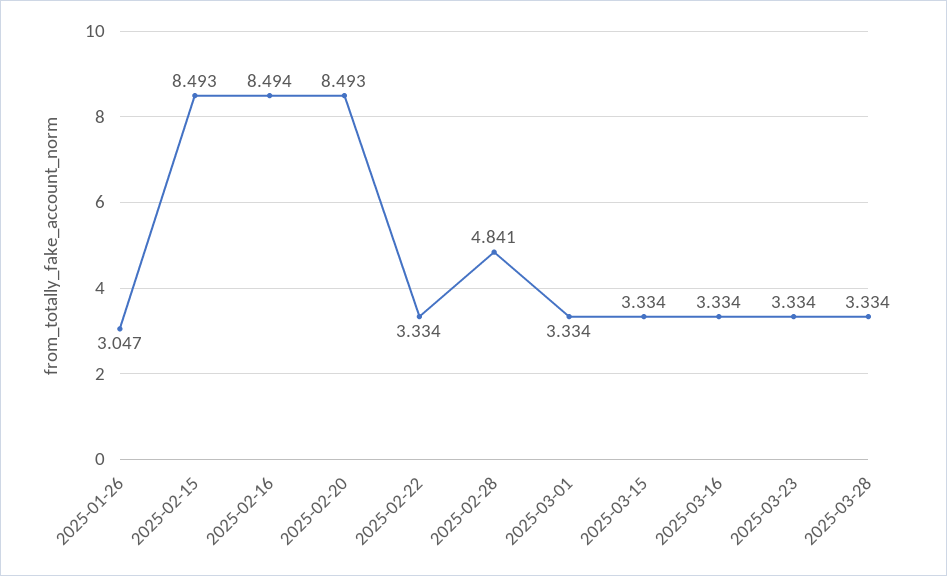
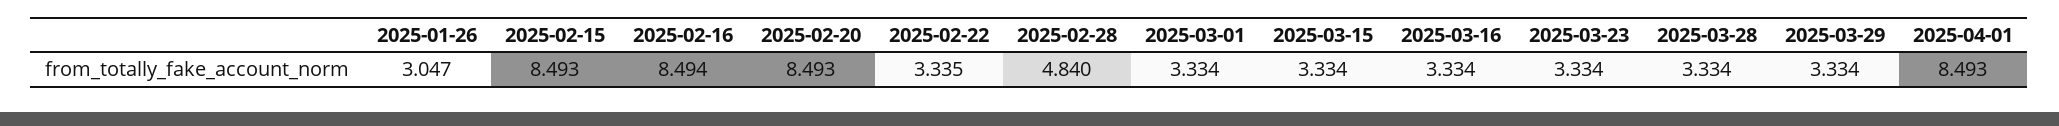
2025-02-22: 3.334 -> 3.335
2025-02-28: 4.841 -> 4.84
2025-03-29: none -> 3.334
2025-04-01: none -> 8.493

